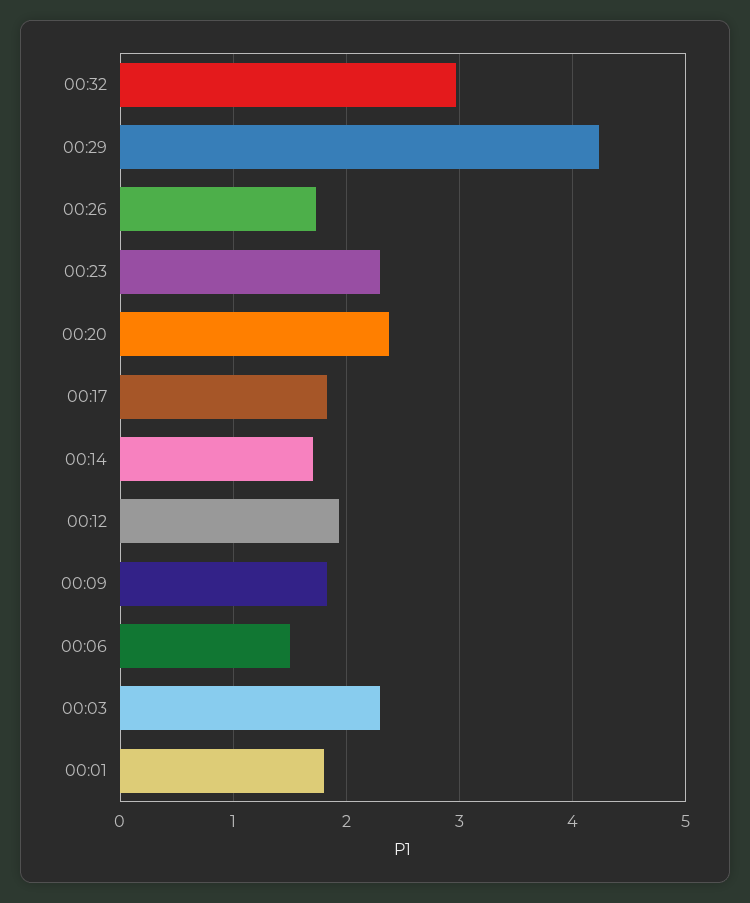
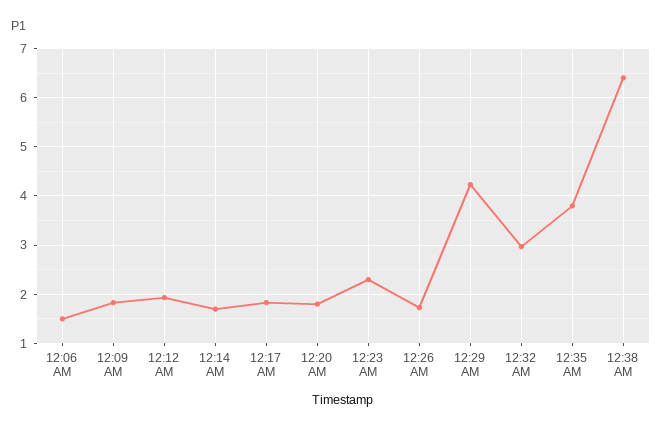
00:20: 2.4 -> 1.8
00:03: 2.3 -> none
00:01: 1.8 -> none
12:35 AM: none -> 3.8
12:38 AM: none -> 6.4

